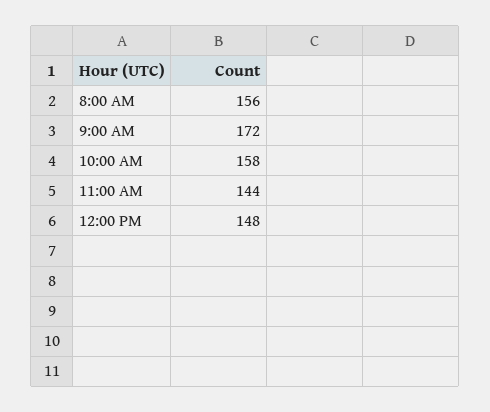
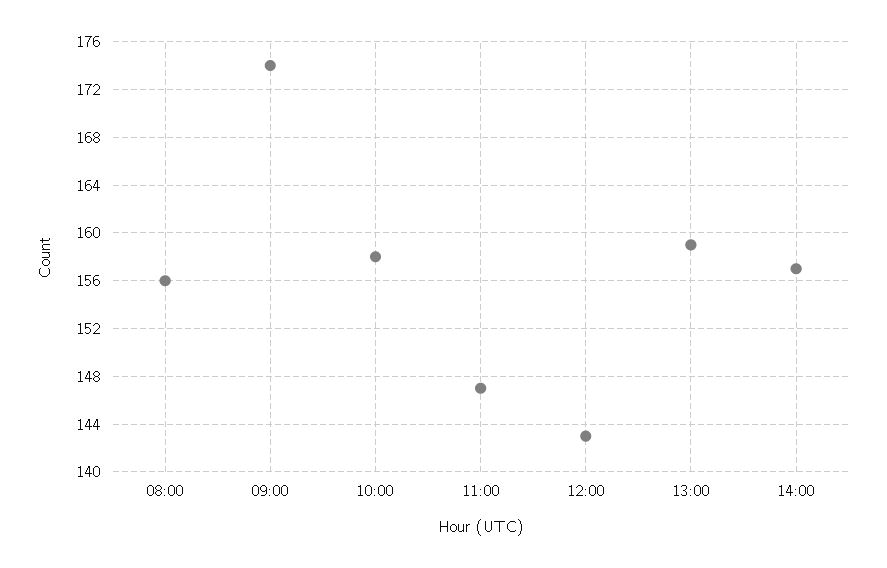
9:00 AM: 172 -> 174
11:00 AM: 144 -> 147
12:00 PM: 148 -> 143
13:00: none -> 159
14:00: none -> 157

